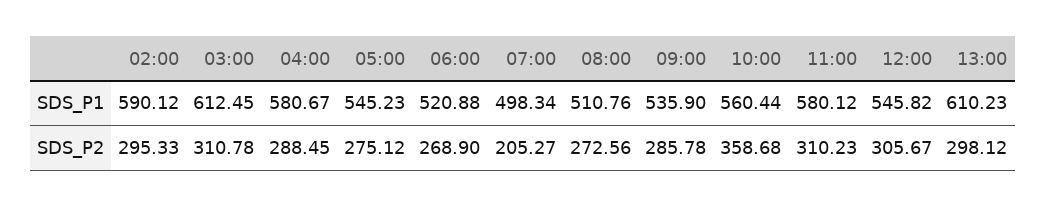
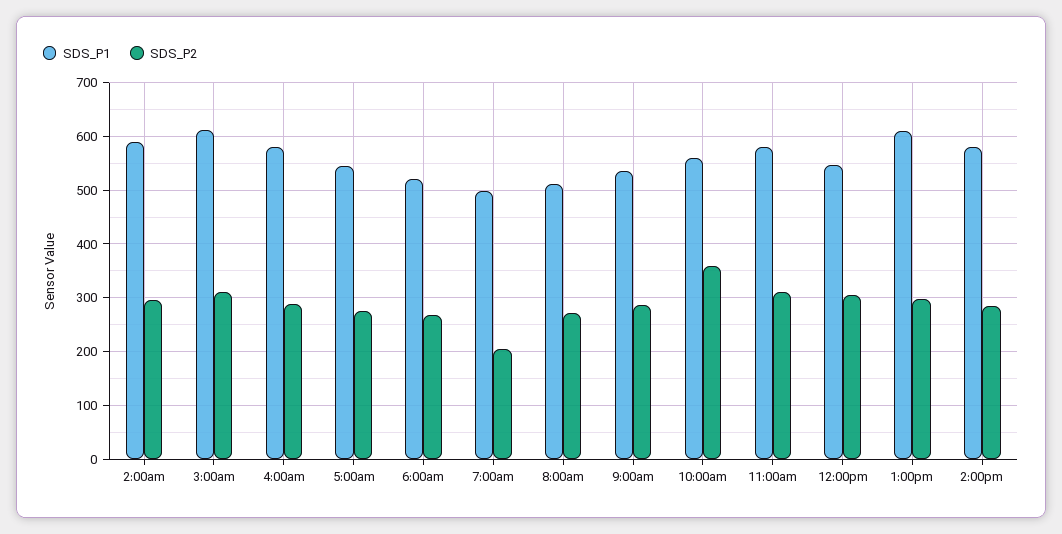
SDS_P1, 2:00pm: none -> 580
SDS_P2, 2:00pm: none -> 280

